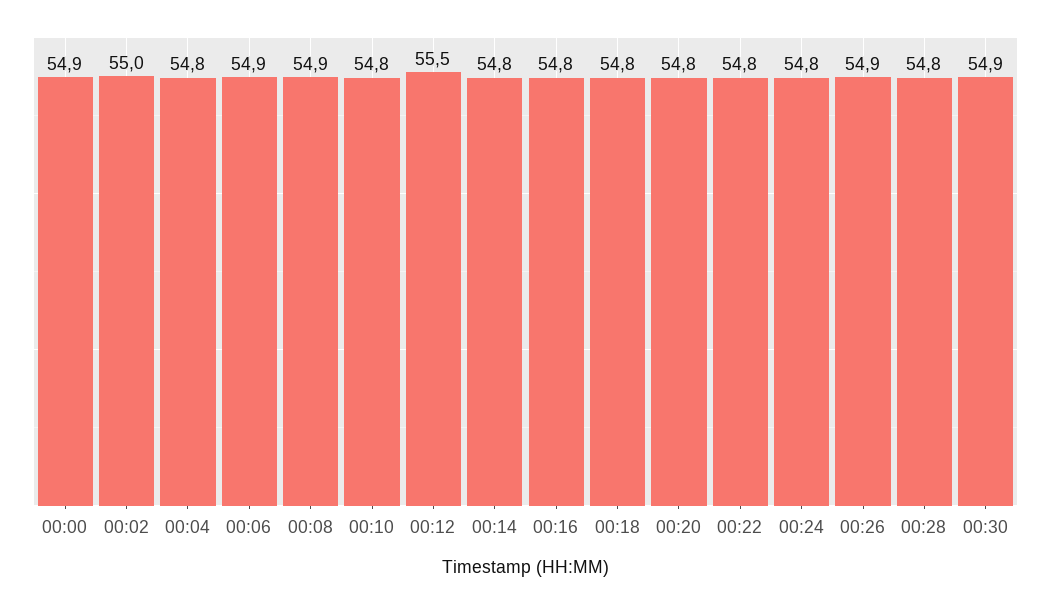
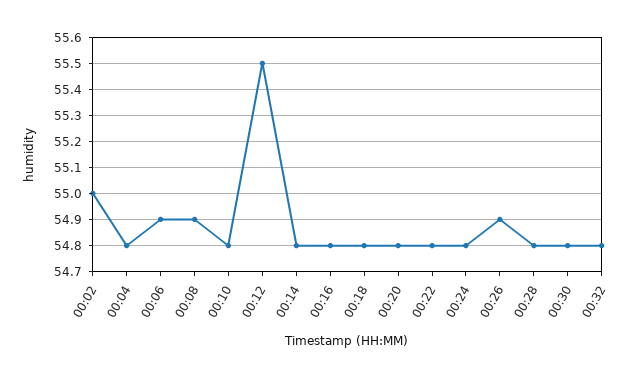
00:00: 54.9 -> none
00:30: 54.9 -> 54.8
00:32: none -> 54.8

